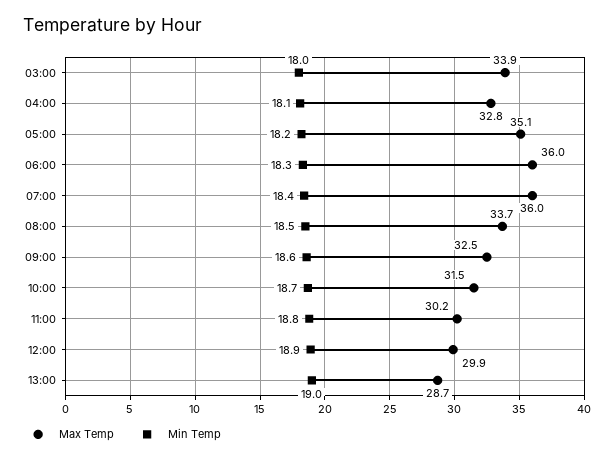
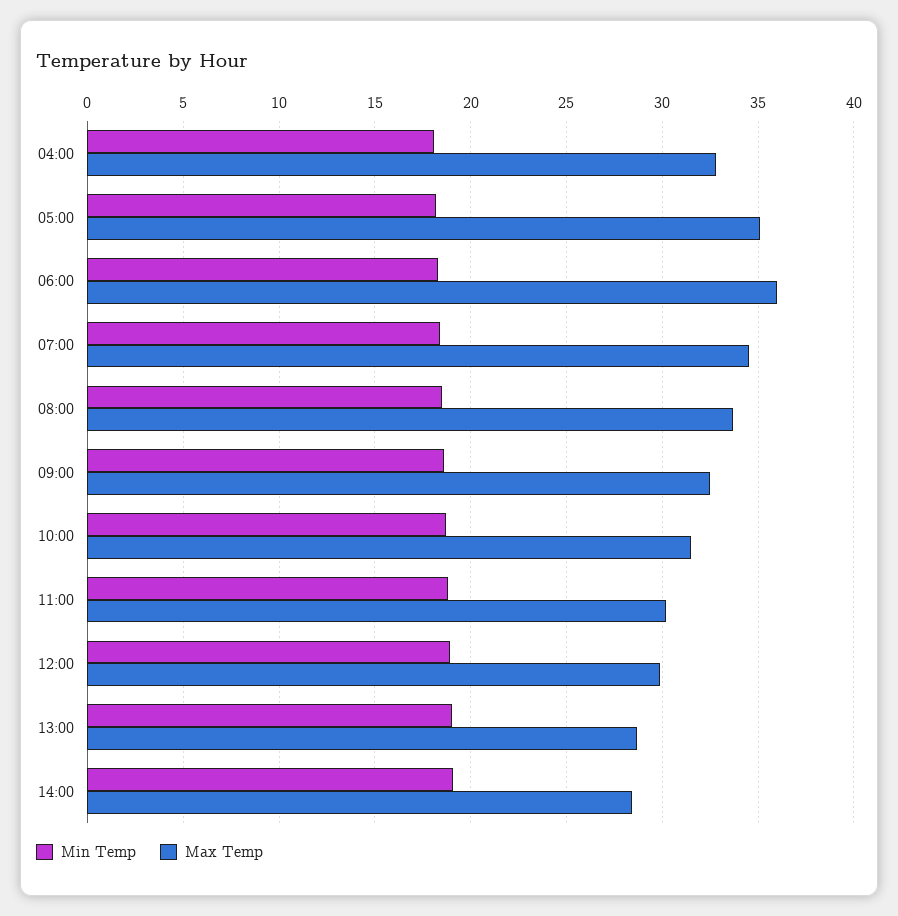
Max Temp, 03:00: 33.9 -> none
Min Temp, 03:00: 18 -> none
Max Temp, 07:00: 36 -> 34.5
Min Temp, 14:00: none -> 19
Max Temp, 14:00: none -> 28.5

